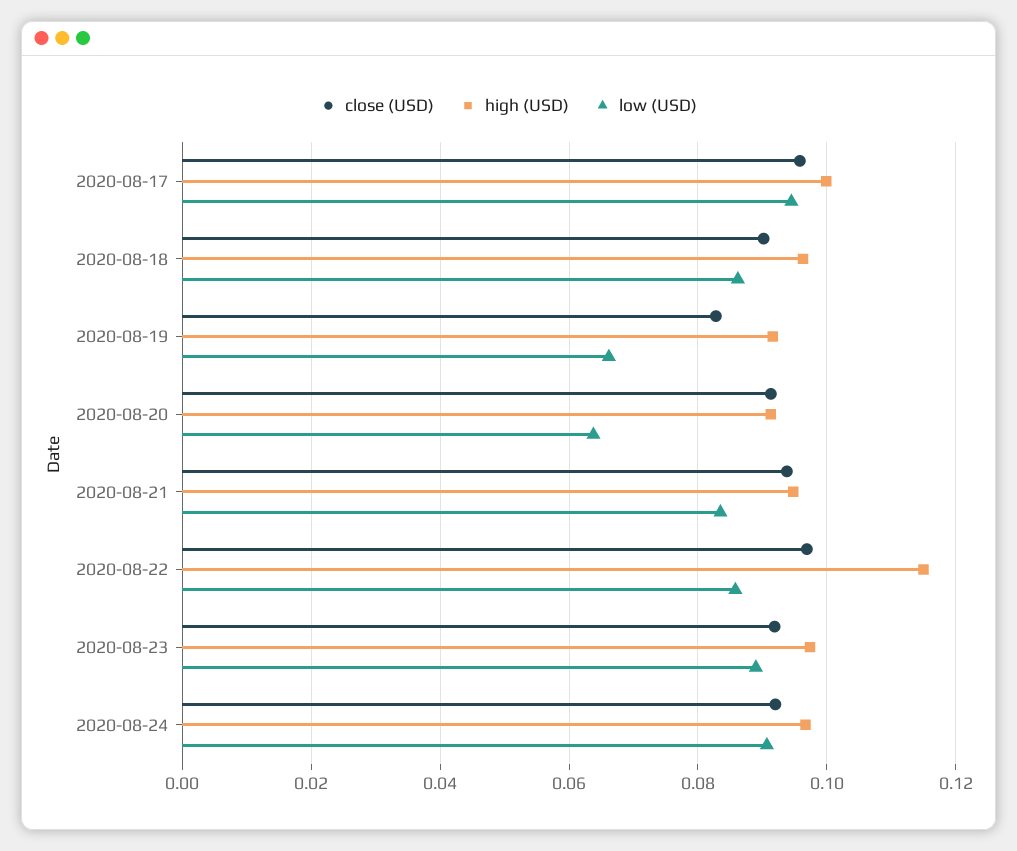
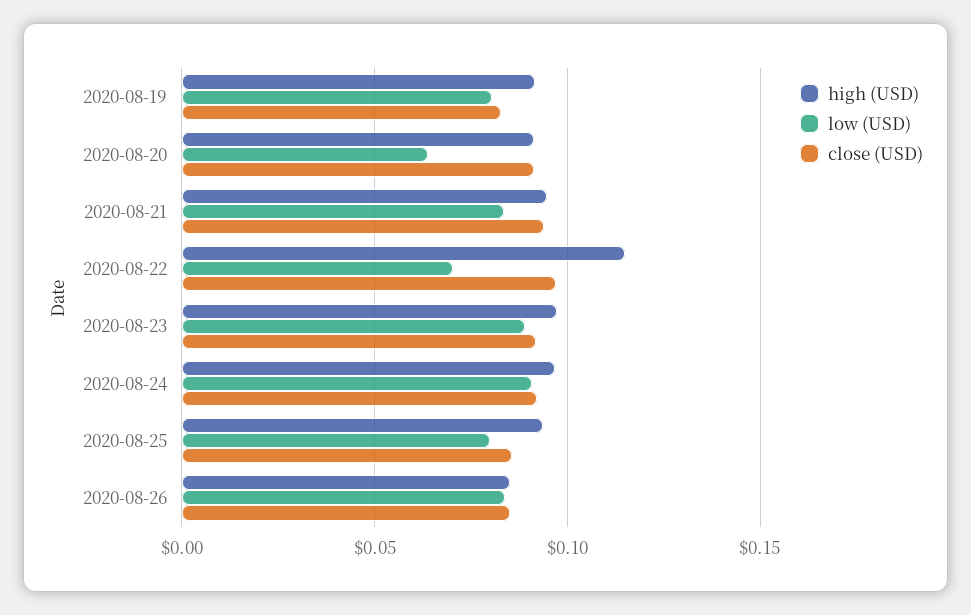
close (USD), 2020-08-17: 0.096 -> none
high (USD), 2020-08-17: 0.1 -> none
low (USD), 2020-08-17: 0.094 -> none
close (USD), 2020-08-18: 0.09 -> none
high (USD), 2020-08-18: 0.096 -> none
low (USD), 2020-08-18: 0.086 -> none
low (USD), 2020-08-19: 0.066 -> 0.08
low (USD), 2020-08-22: 0.086 -> 0.07
high (USD), 2020-08-25: none -> 0.095
low (USD), 2020-08-25: none -> 0.08
close (USD), 2020-08-25: none -> 0.085
high (USD), 2020-08-26: none -> 0.085
low (USD), 2020-08-26: none -> 0.085
close (USD), 2020-08-26: none -> 0.085

